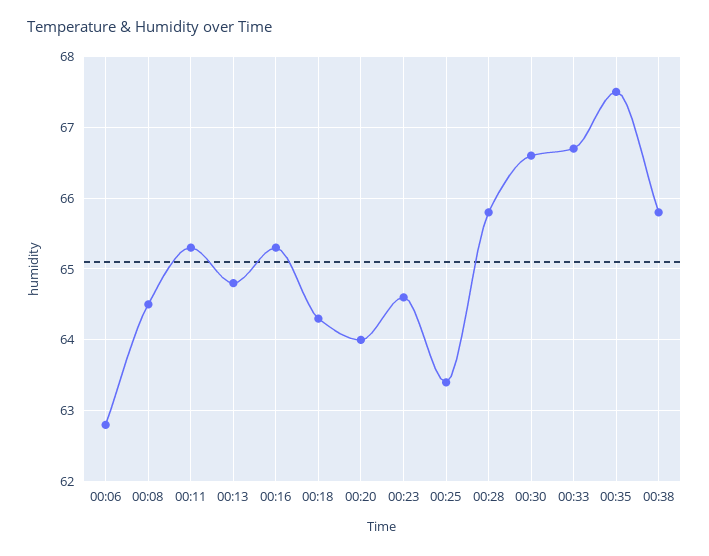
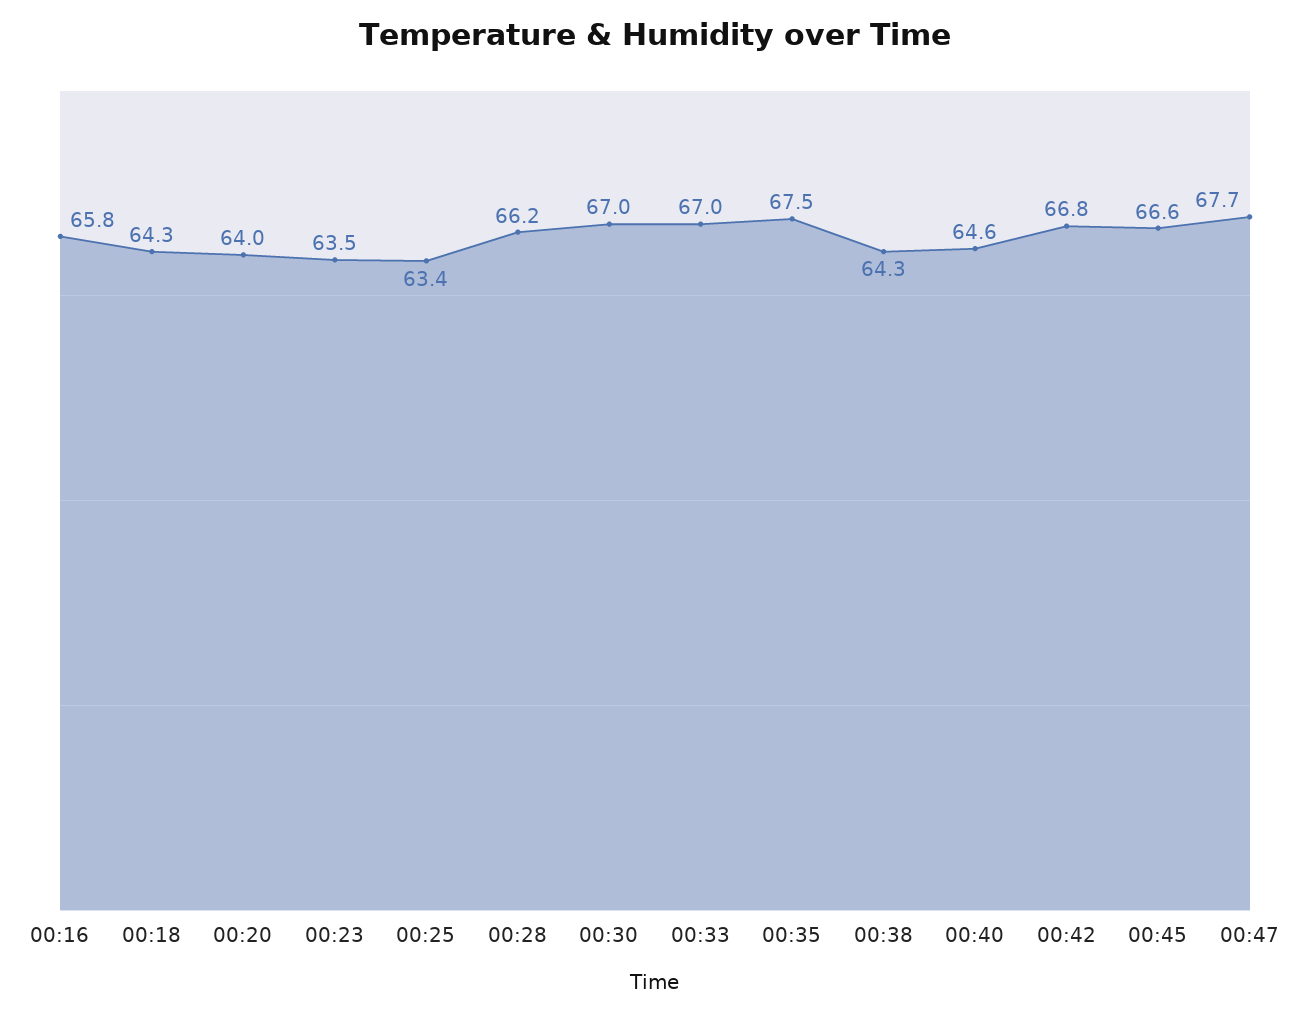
00:06: 62.8 -> none
00:08: 64.5 -> none
00:11: 65.3 -> none
00:13: 64.8 -> none
00:16: 65.3 -> 65.8
00:23: 64.6 -> 63.5
00:28: 65.8 -> 66.2
00:30: 66.6 -> 67
00:33: 66.7 -> 67
00:38: 65.8 -> 64.3
00:40: none -> 64.6
00:42: none -> 66.8
00:45: none -> 66.6
00:47: none -> 67.7

